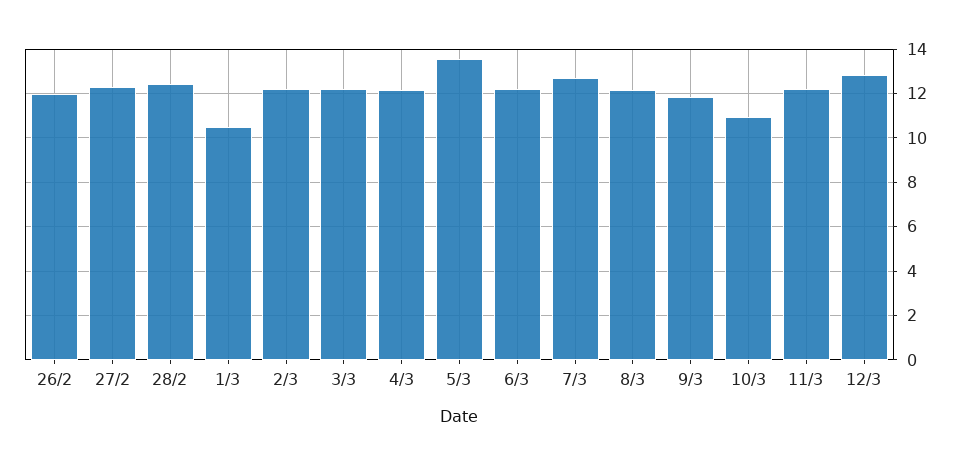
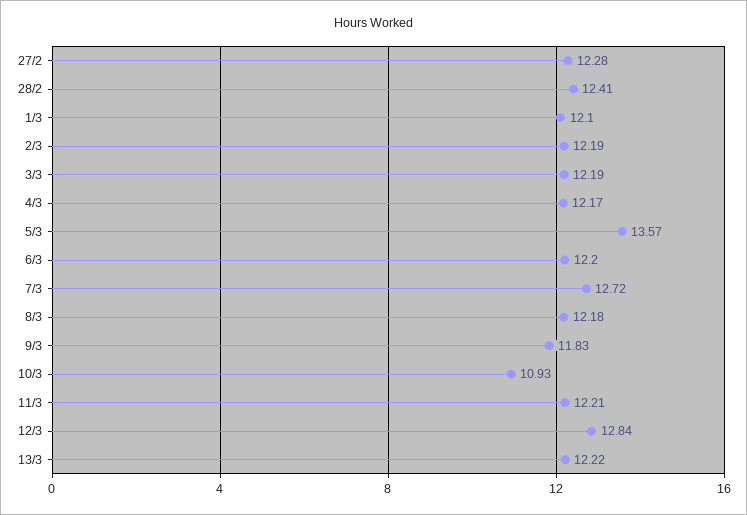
26/2: 12 -> none
1/3: 10.5 -> 12.1
13/3: none -> 12.22

